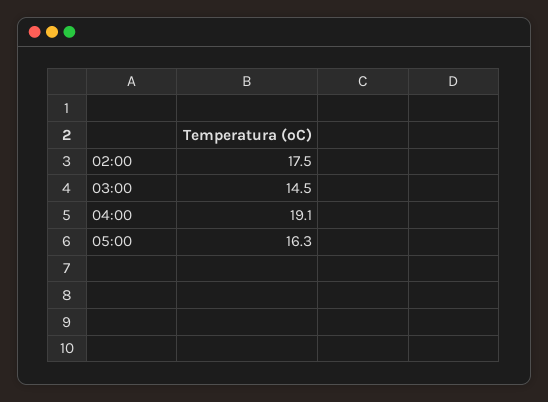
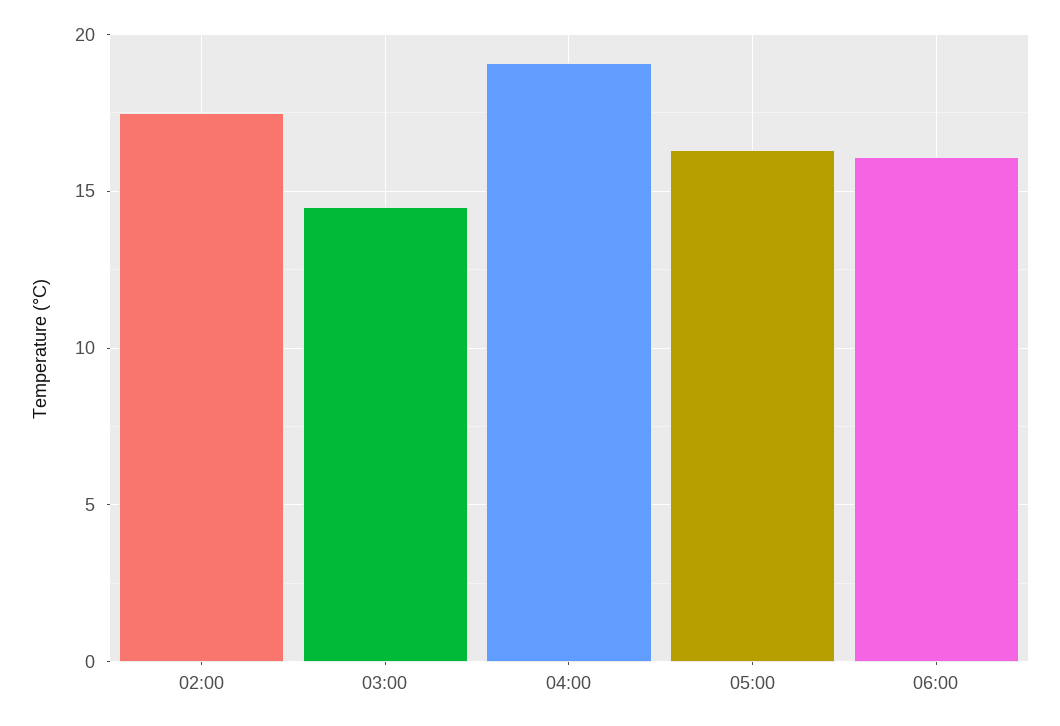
06:00: none -> 16

